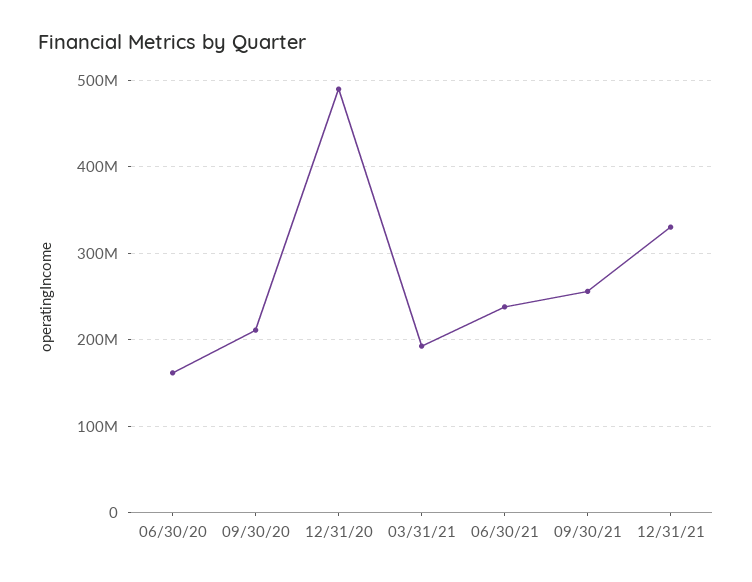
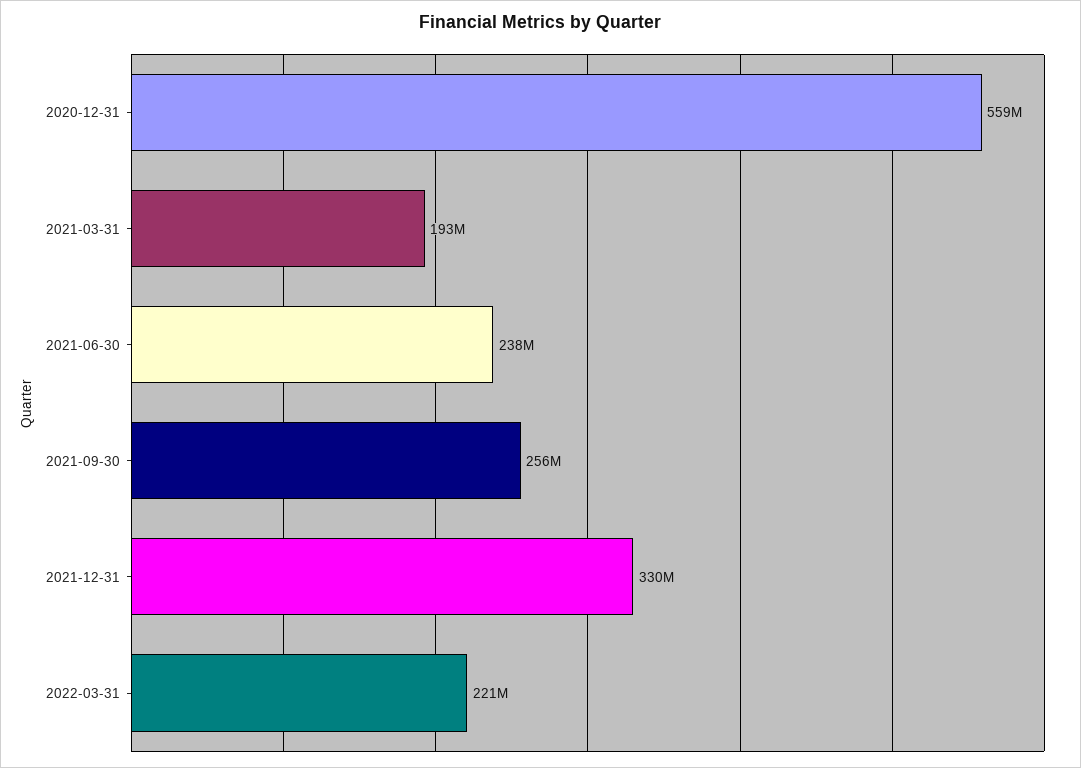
06/30/20: 160000000 -> none
09/30/20: 210000000 -> none
12/31/20: 490000000 -> 559000000
2022-03-31: none -> 221000000

